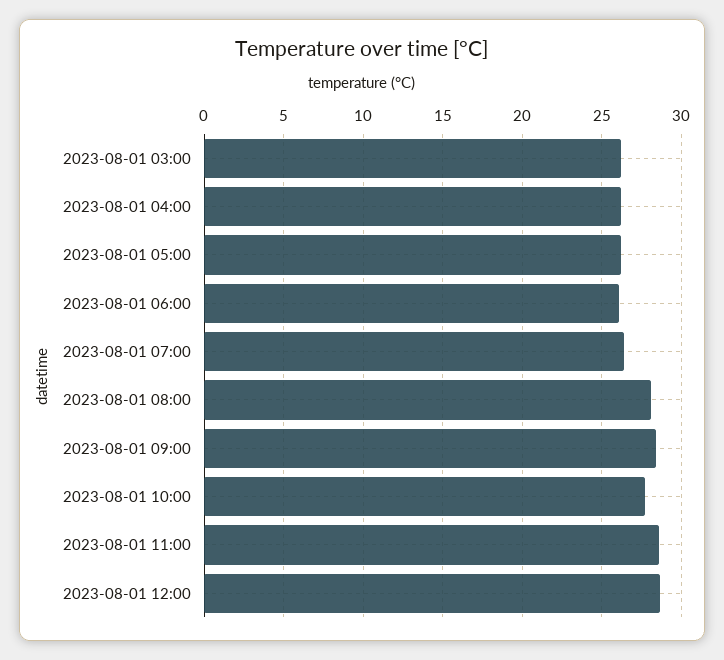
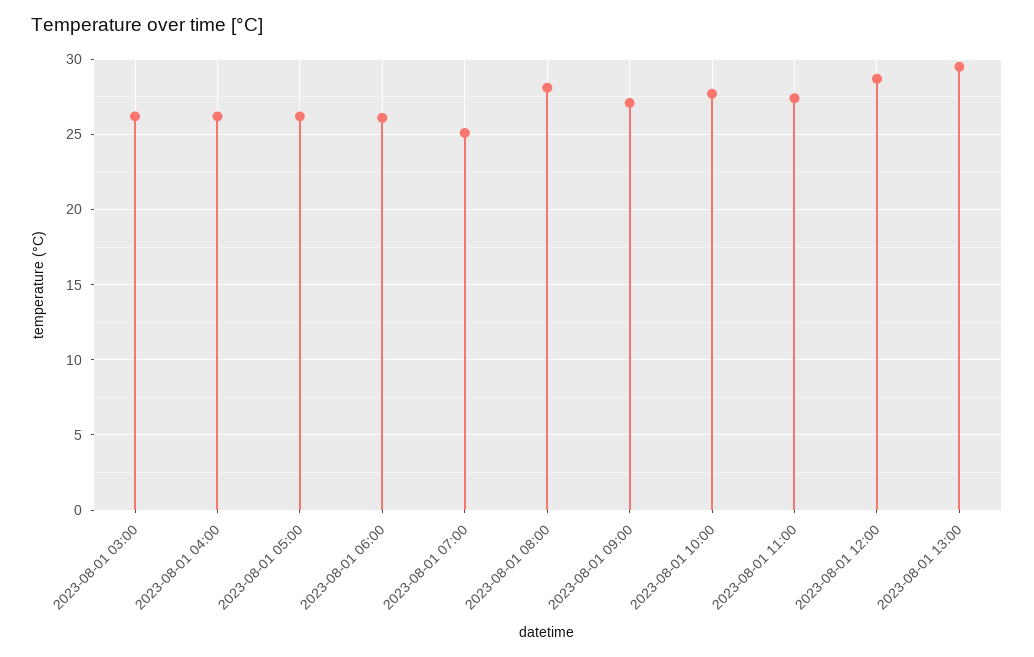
2023-08-01 07:00: 26.5 -> 25
2023-08-01 09:00: 28.5 -> 27
2023-08-01 11:00: 28.5 -> 27.5
2023-08-01 13:00: none -> 29.5

